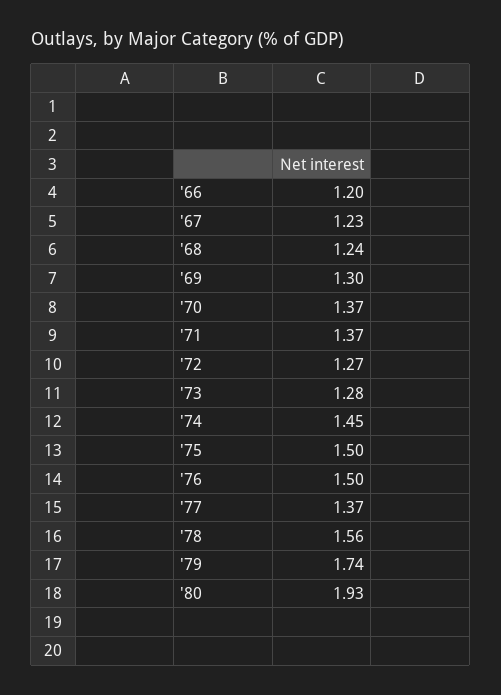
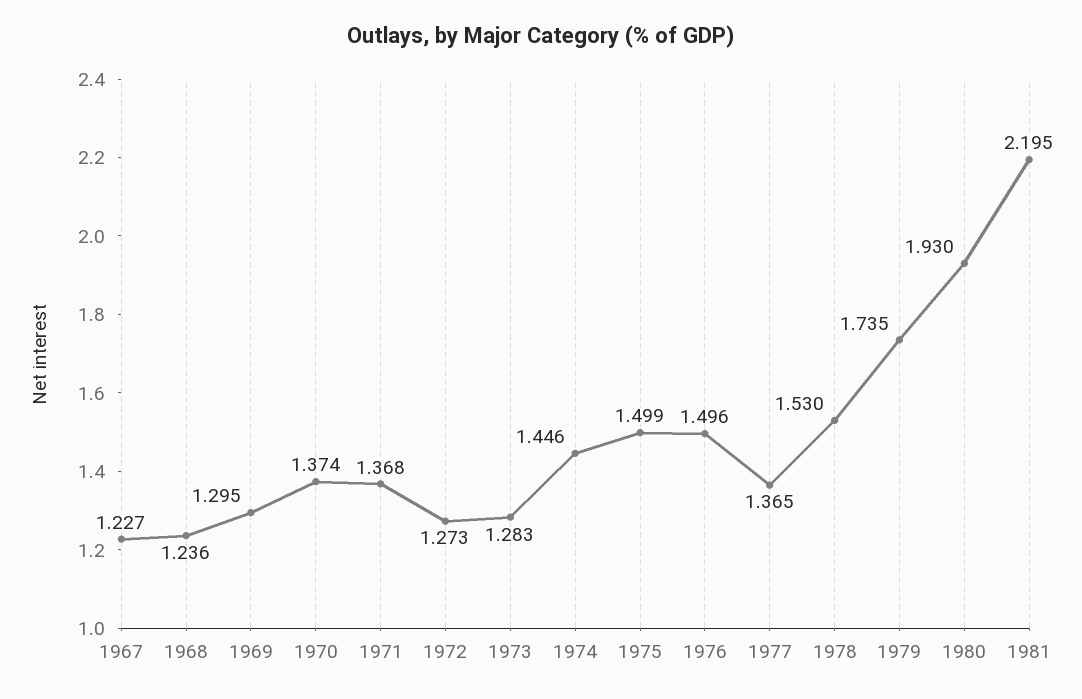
'66: 1.2 -> none
'78: 1.56 -> 1.53
1981: none -> 2.195

